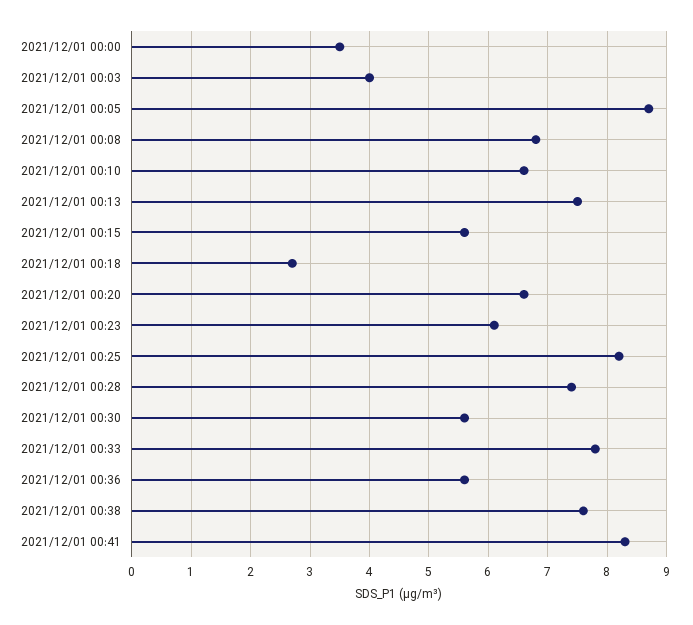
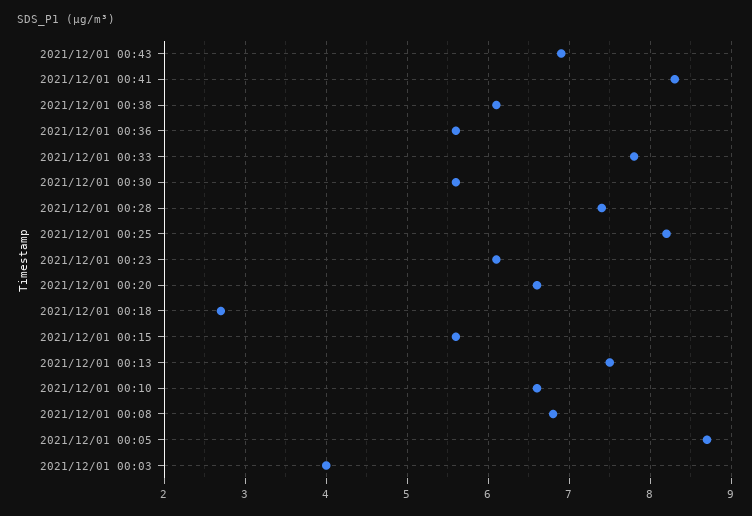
2021/12/01 00:00: 3.5 -> none
2021/12/01 00:38: 7.5 -> 6.1
2021/12/01 00:43: none -> 6.9

